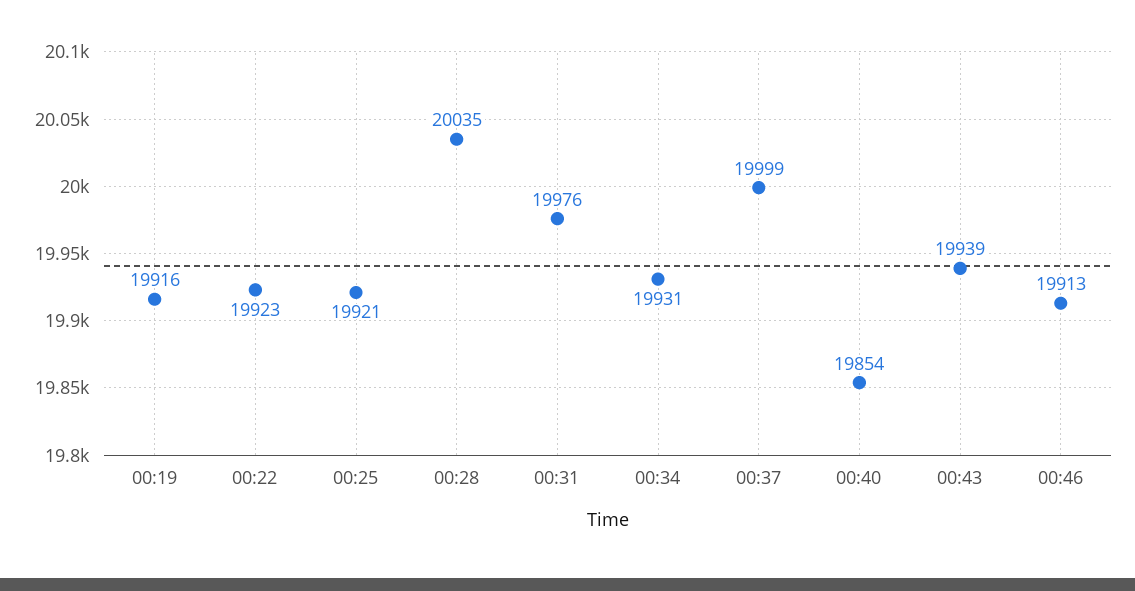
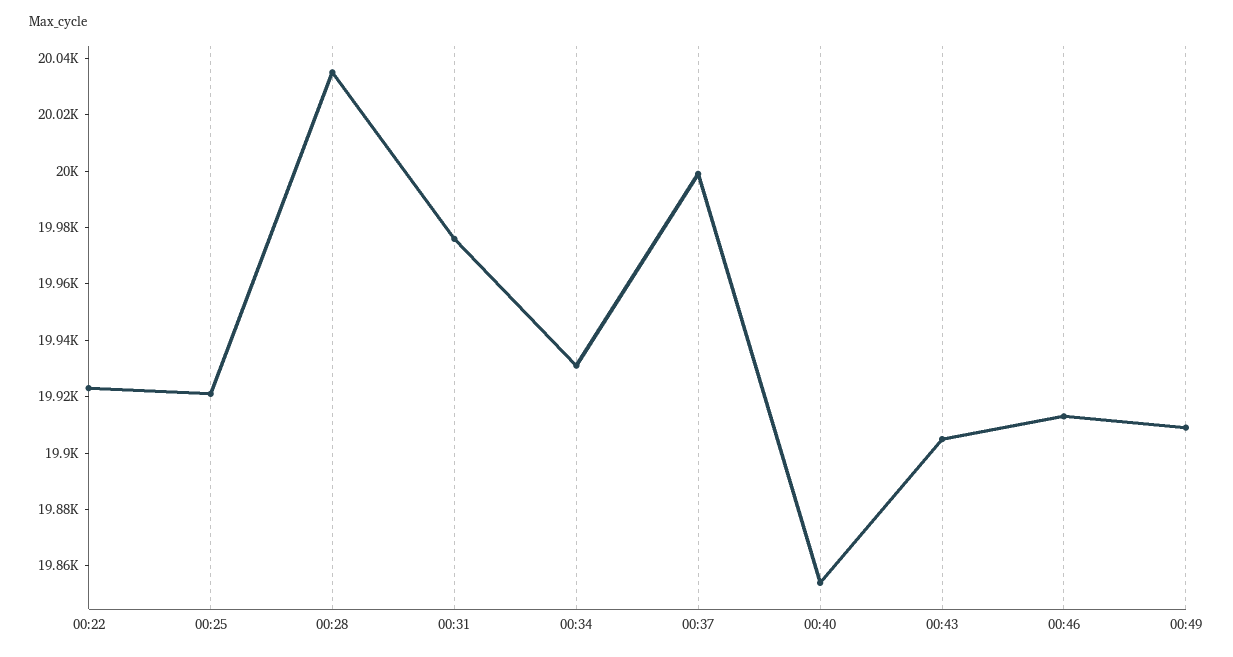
00:19: 19916 -> none
00:43: 19939 -> 19905
00:49: none -> 19910

